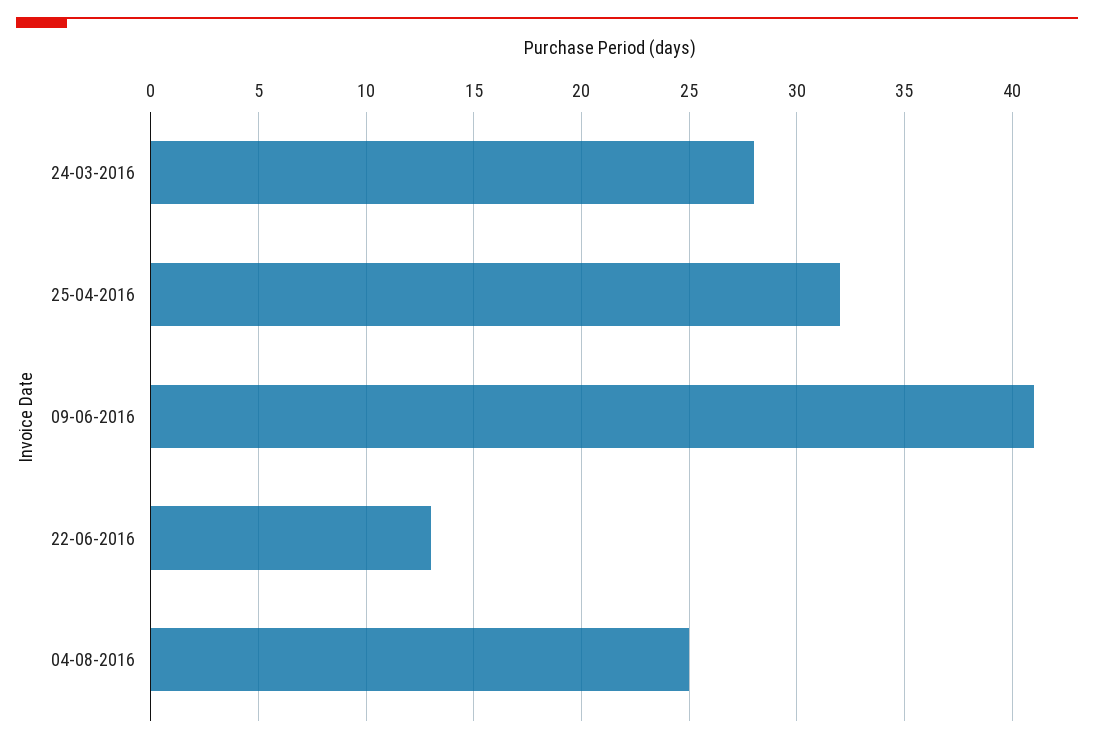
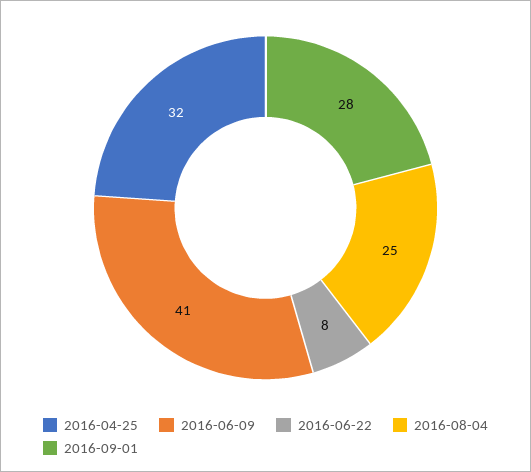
24-03-2016: 28 -> none
22-06-2016: 13 -> 8
2016-09-01: none -> 28

